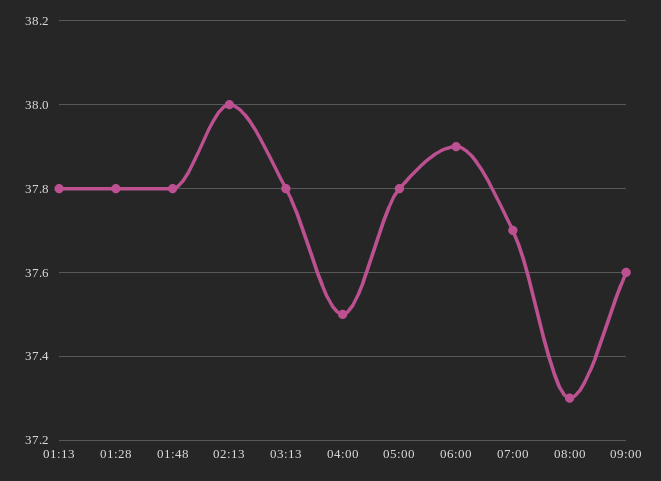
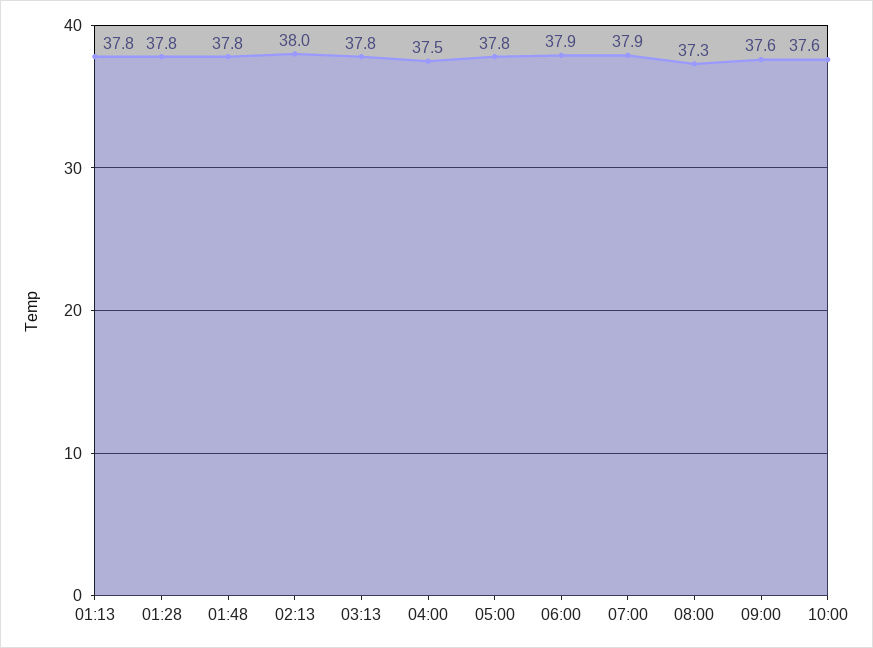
07:00: 37.7 -> 37.9
10:00: none -> 37.6

